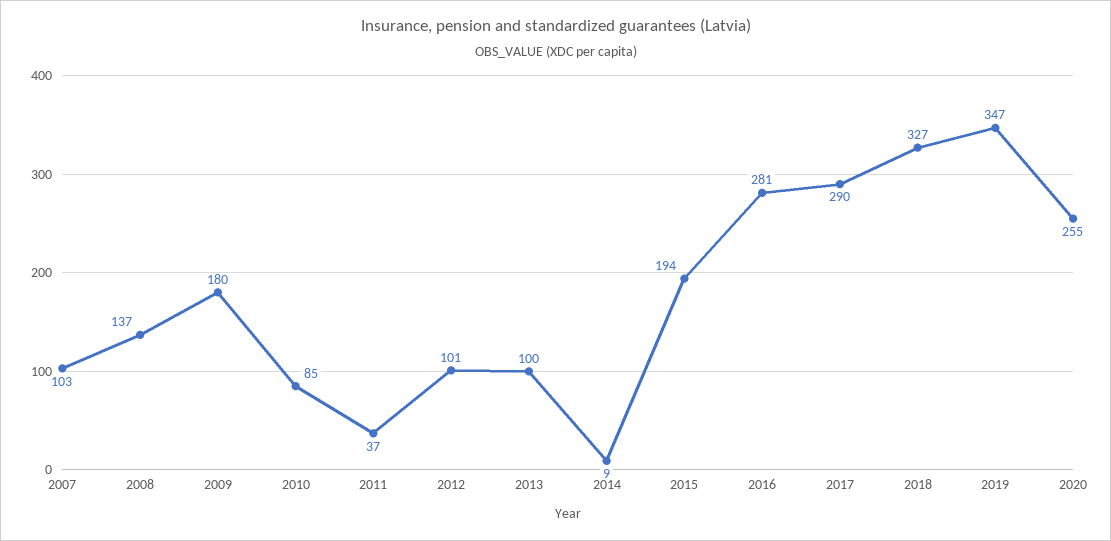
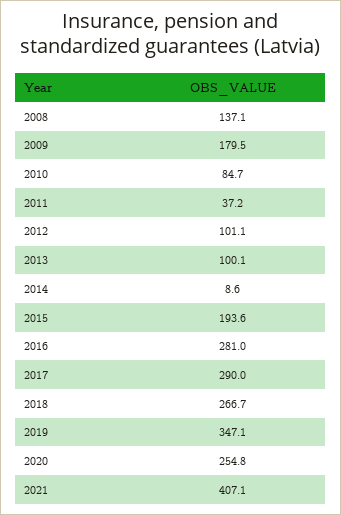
2007: 103 -> none
2018: 327 -> 266.7
2021: none -> 407.1

